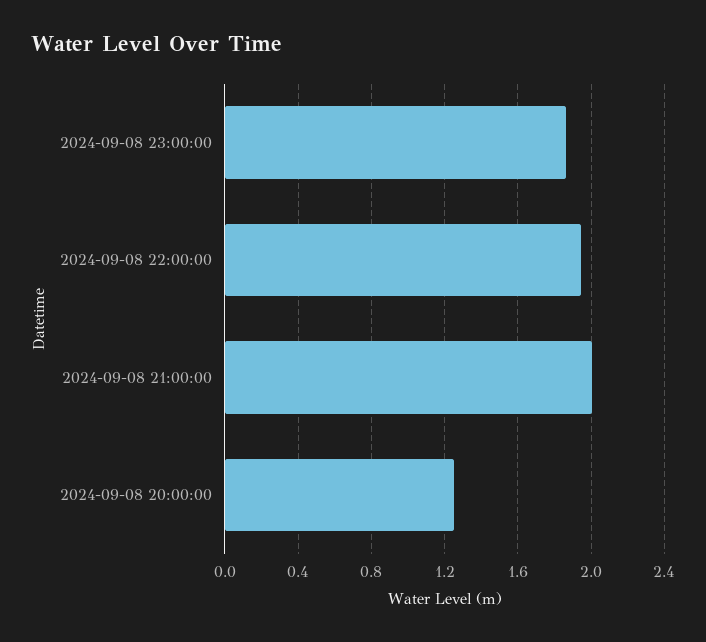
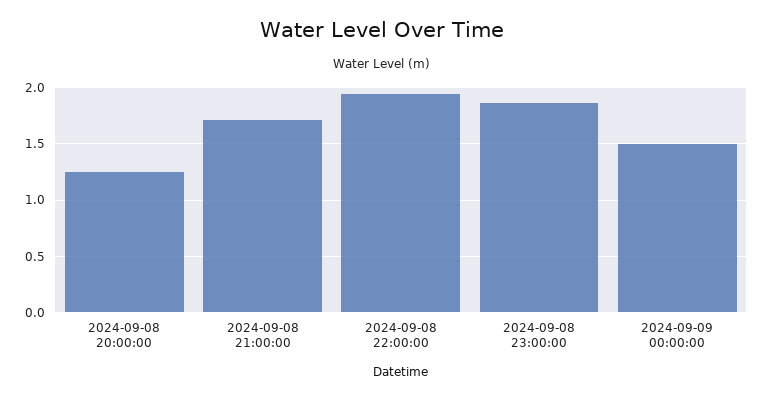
2024-09-08 21:00:00: 2 -> 1.7
2024-09-09 00:00:00: none -> 1.5

